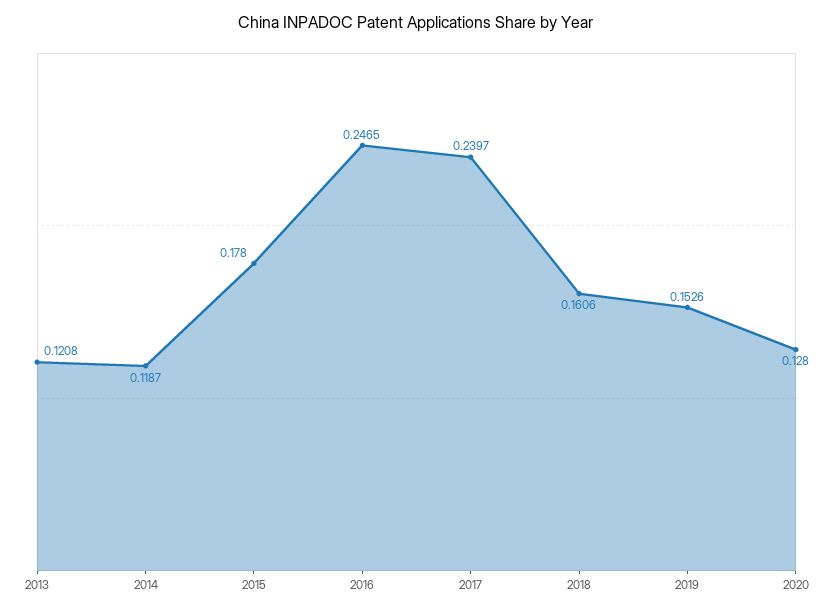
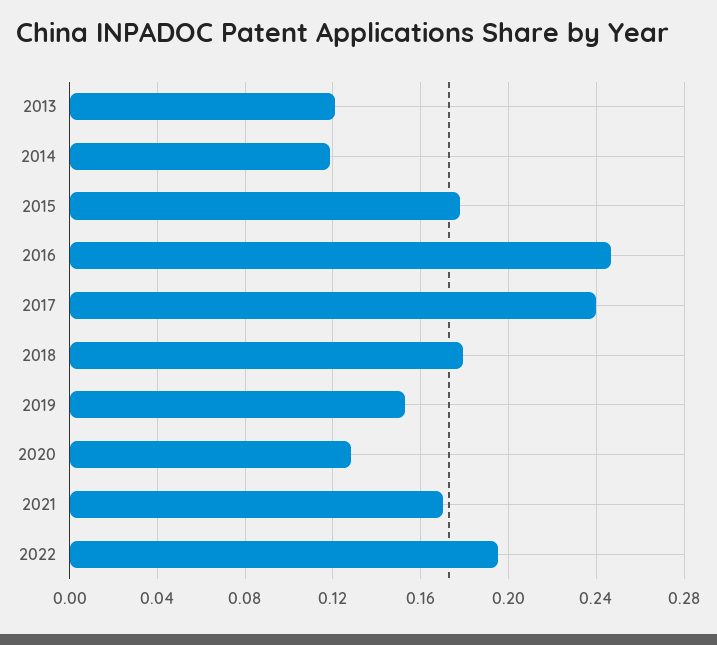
2018: 0.1606 -> 0.18
2021: none -> 0.17
2022: none -> 0.195

